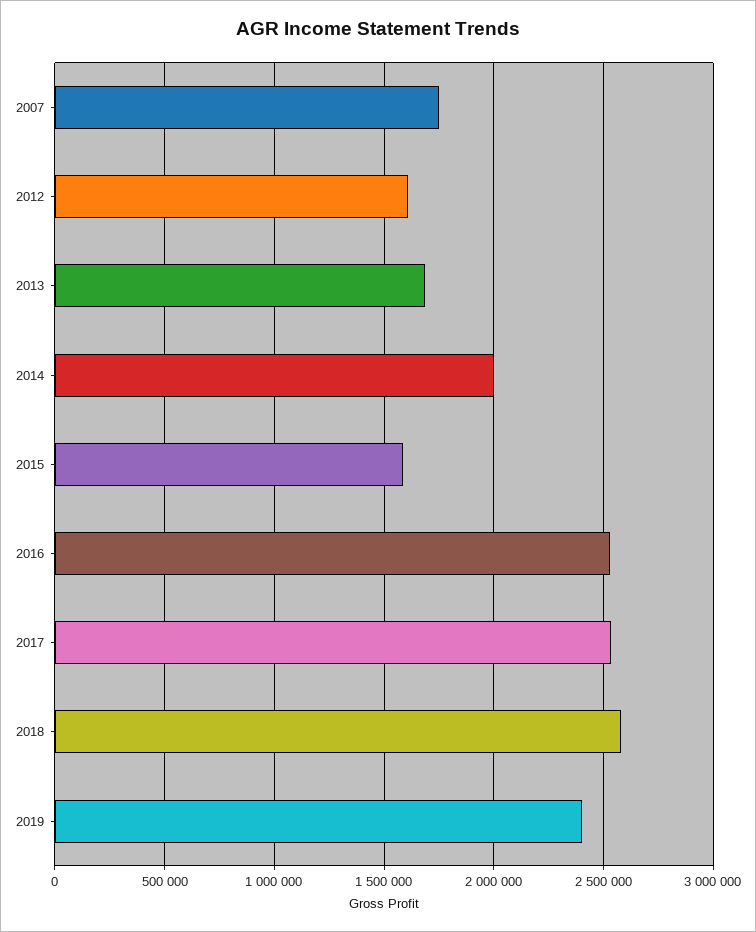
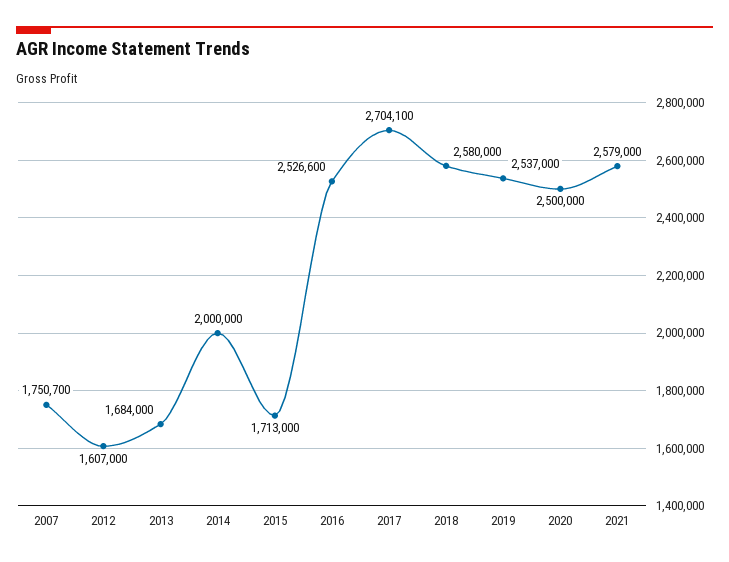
2015: 1600000 -> 1713000
2017: 2550000 -> 2704100
2019: 2400000 -> 2537000
2020: none -> 2500000
2021: none -> 2579000

